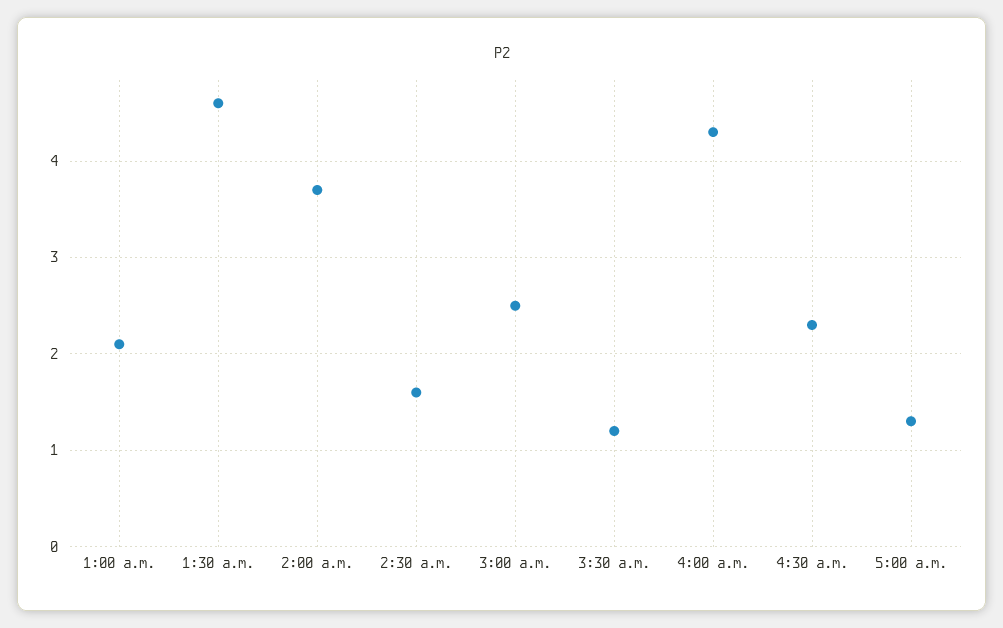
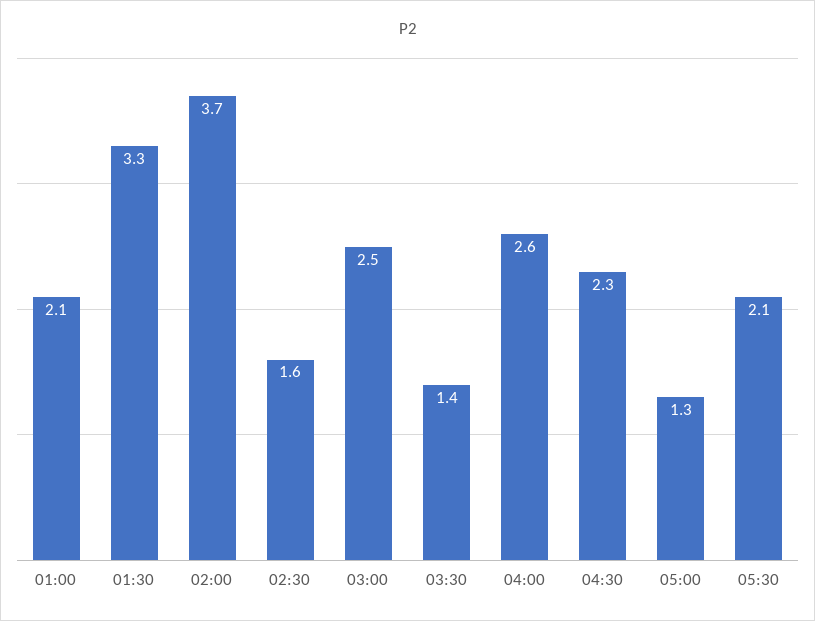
1:30 a.m.: 4.6 -> 3.3
3:30 a.m.: 1.2 -> 1.4
4:00 a.m.: 4.3 -> 2.6
05:30: none -> 2.1

